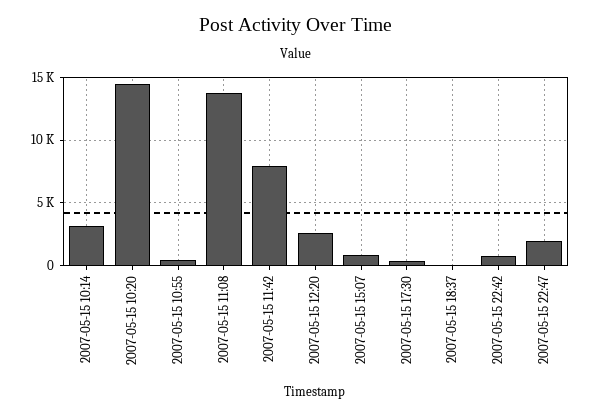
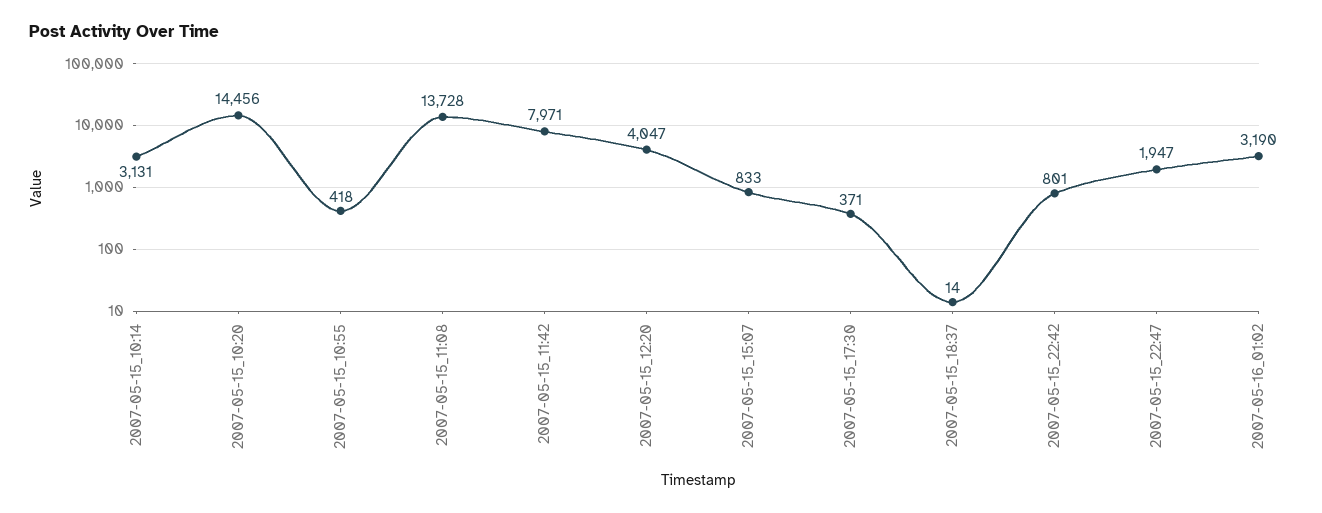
2007-05-15 12:20: 2500 -> 4047
2007-05-16_01:02: none -> 3190

